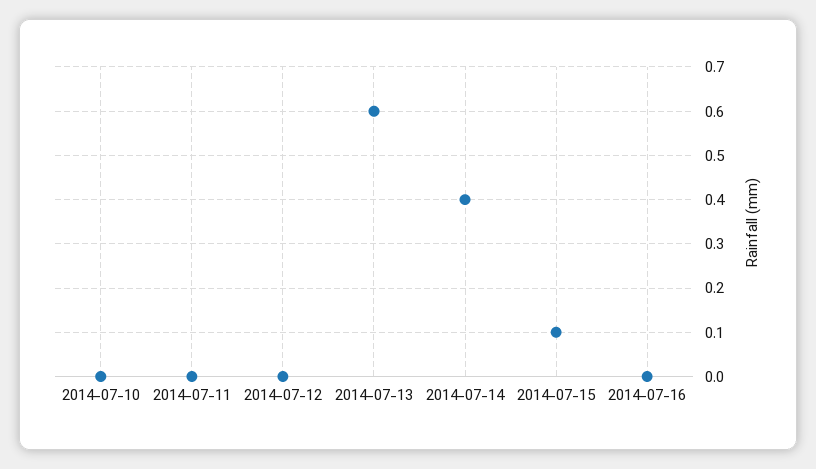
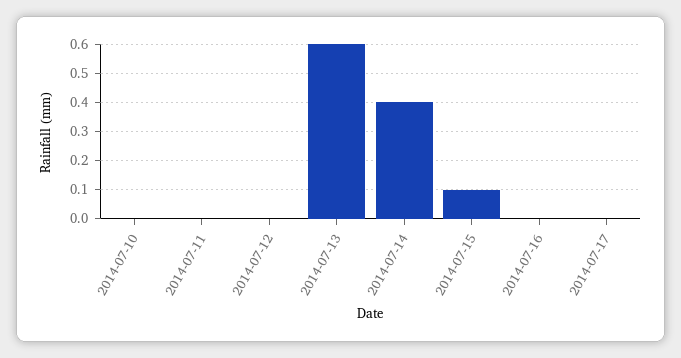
2014-07-17: none -> 0

